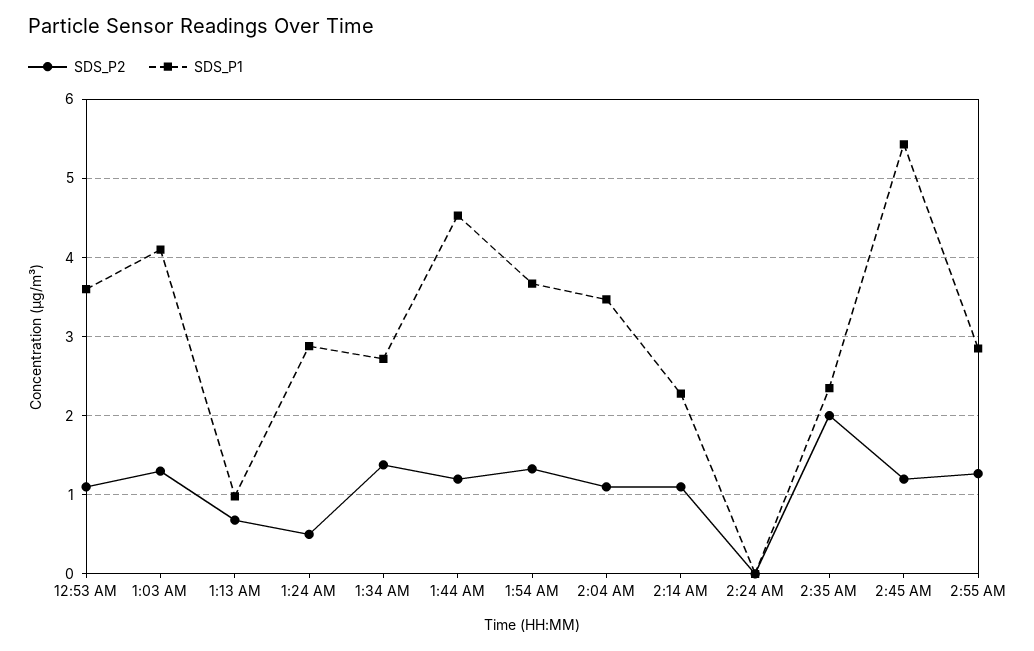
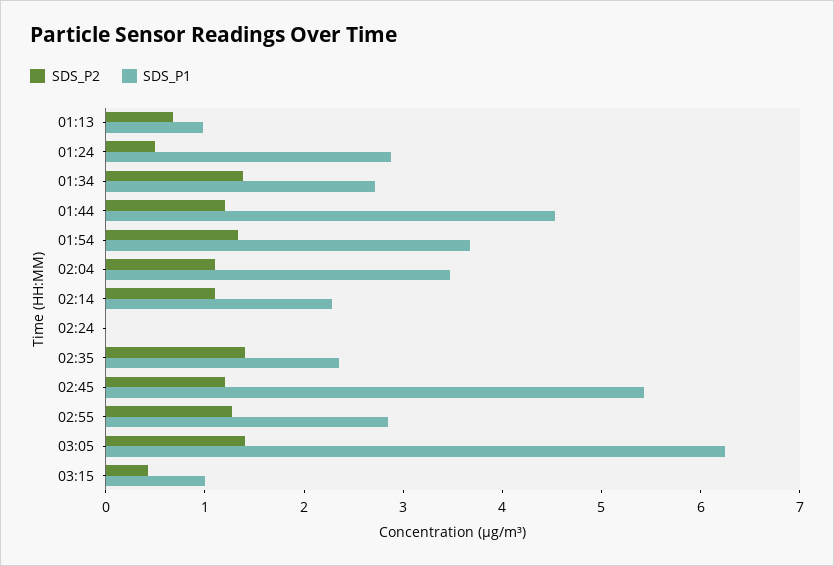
SDS_P2, 12:53 AM: 1.1 -> none
SDS_P1, 12:53 AM: 3.6 -> none
SDS_P2, 1:03 AM: 1.3 -> none
SDS_P1, 1:03 AM: 4.1 -> none
SDS_P2, 2:35 AM: 2 -> 1.4
SDS_P2, 03:05: none -> 1.4
SDS_P1, 03:05: none -> 6.2
SDS_P2, 03:15: none -> 0.4
SDS_P1, 03:15: none -> 1

